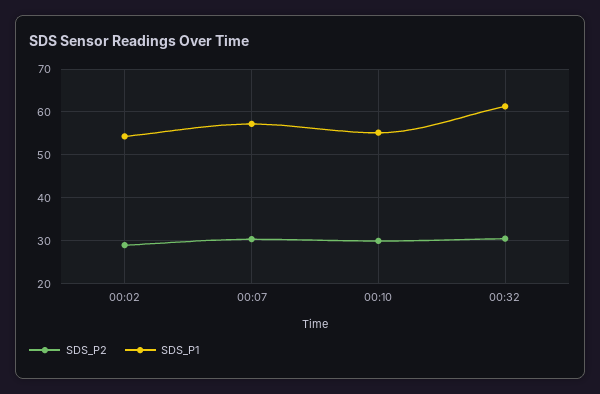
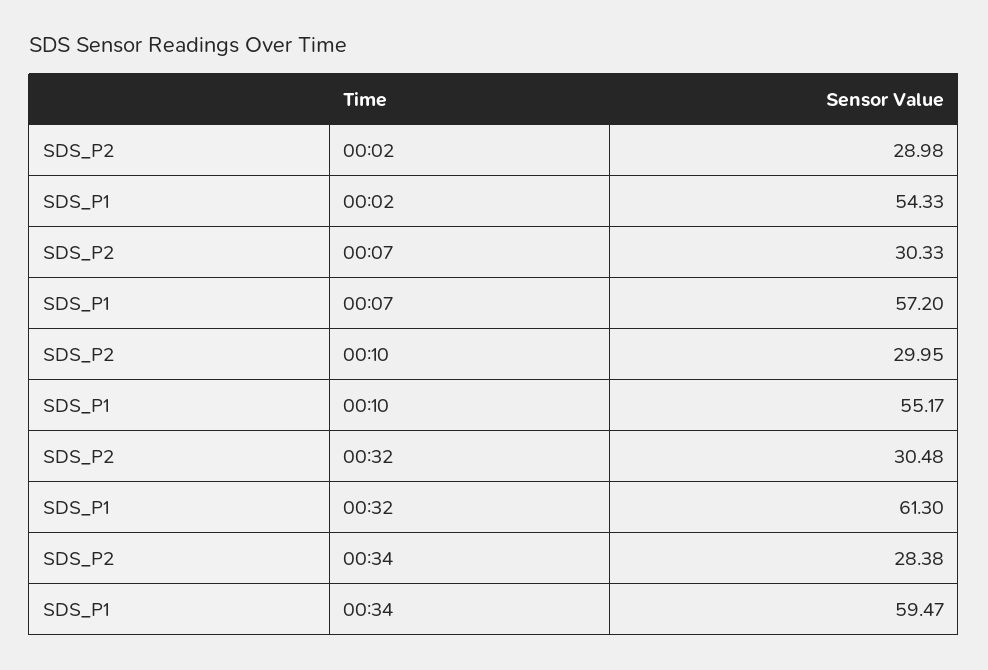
SDS_P2, 00:34: none -> 28.38
SDS_P1, 00:34: none -> 59.47

